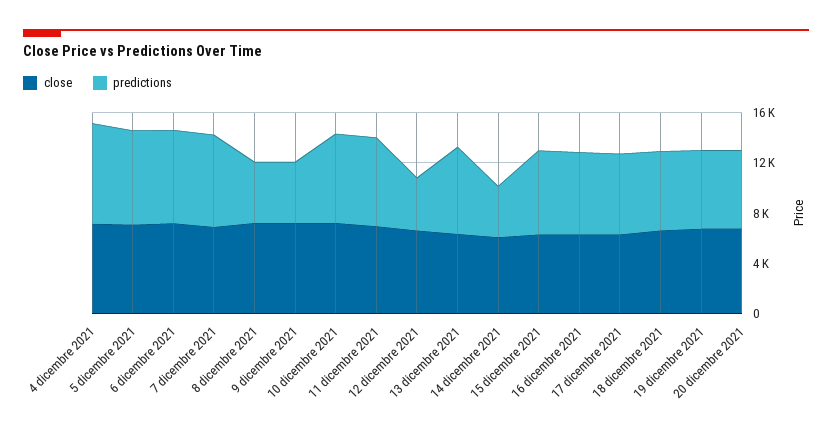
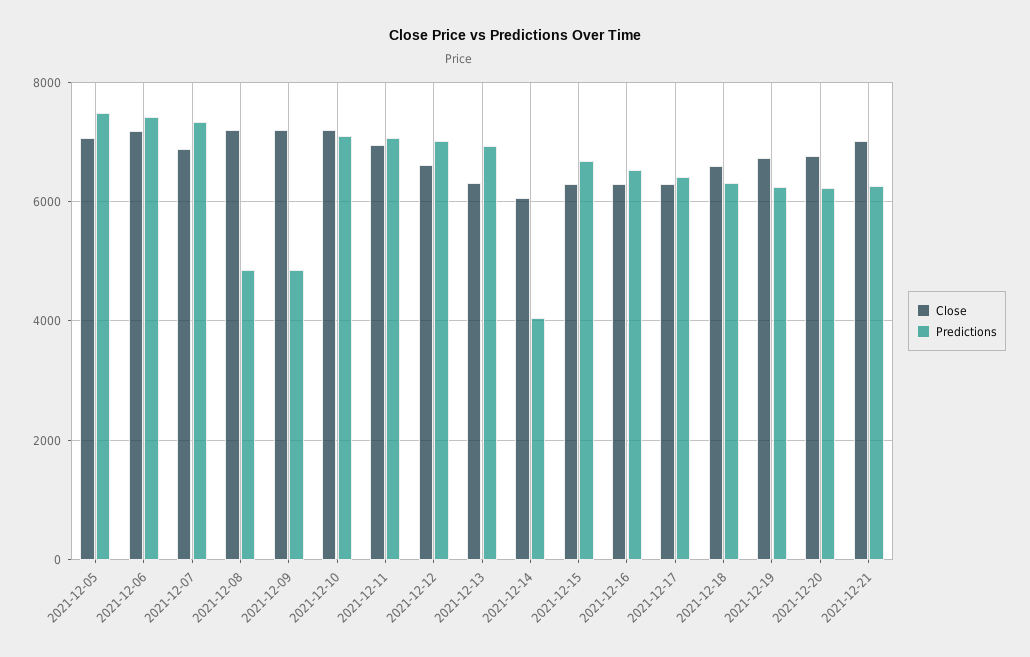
close, 4 dicembre 2021: 7000 -> none
predictions, 4 dicembre 2021: 8000 -> none
predictions, 12 dicembre 2021: 4000 -> 7000
close, 2021-12-21: none -> 7000
predictions, 2021-12-21: none -> 6200

